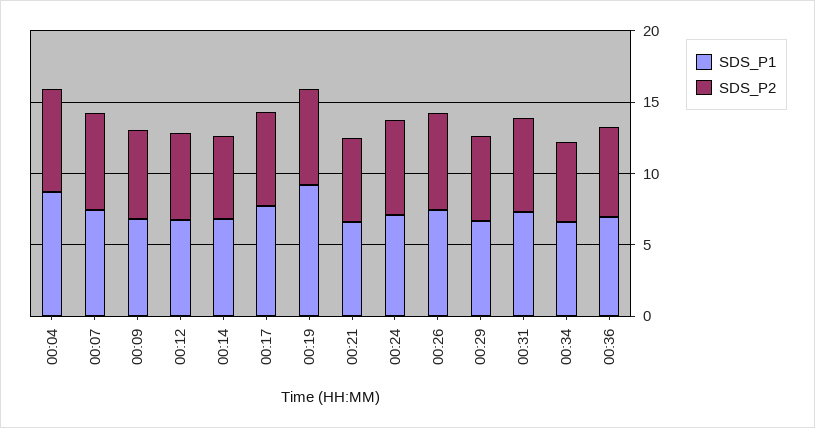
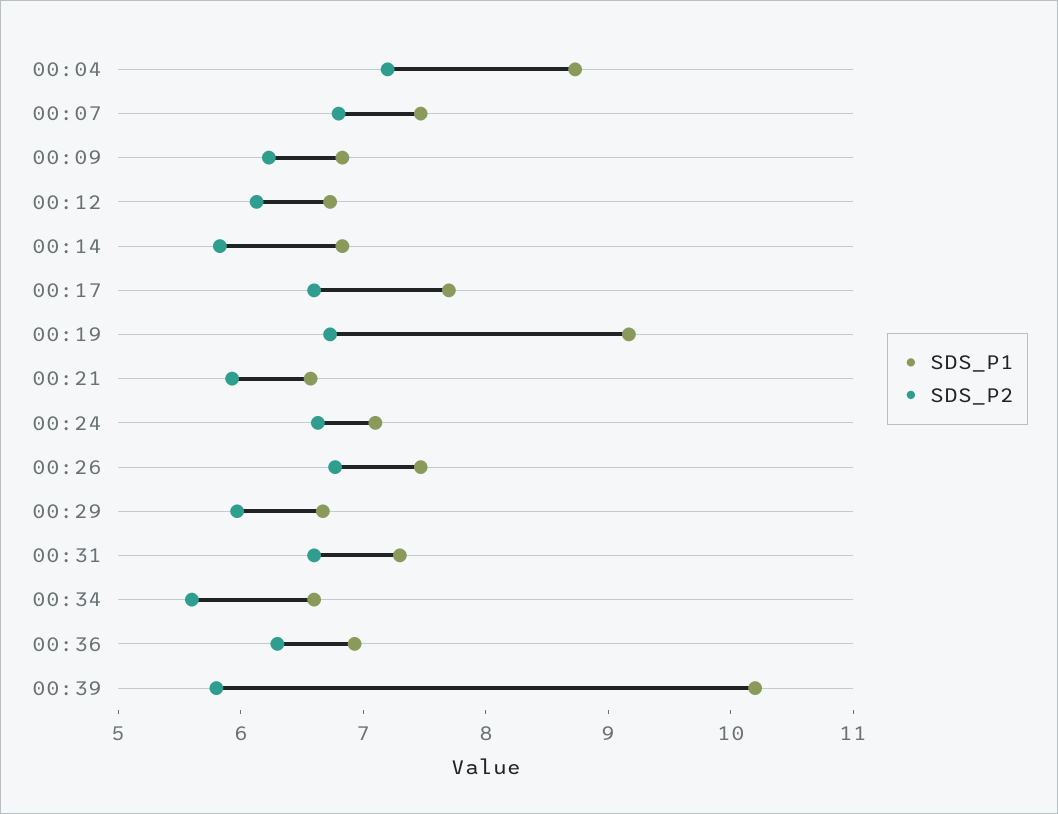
SDS_P1, 00:39: none -> 10.2
SDS_P2, 00:39: none -> 5.8

